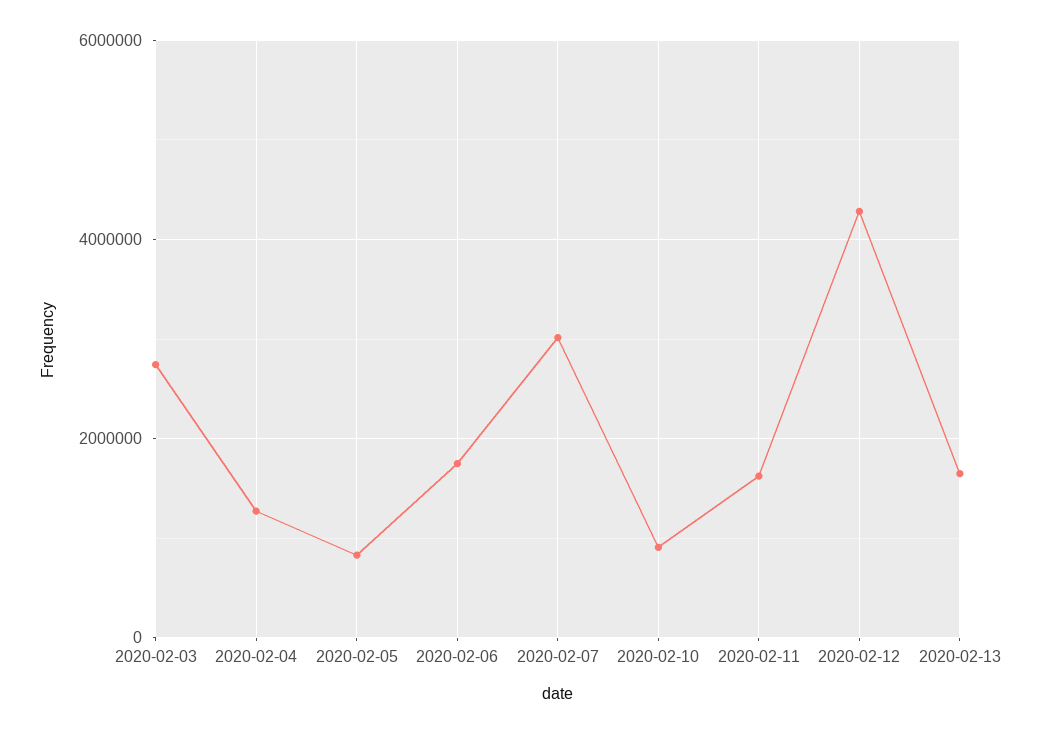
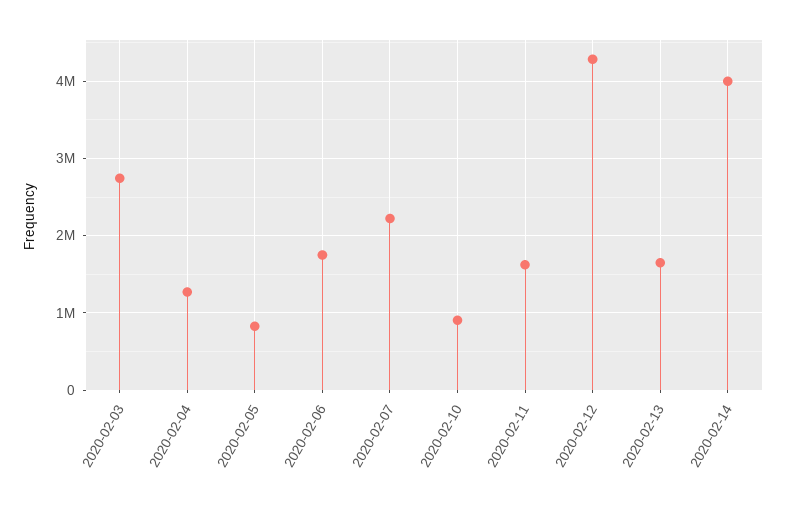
2020-02-07: 3000000 -> 2200000
2020-02-14: none -> 4000000

